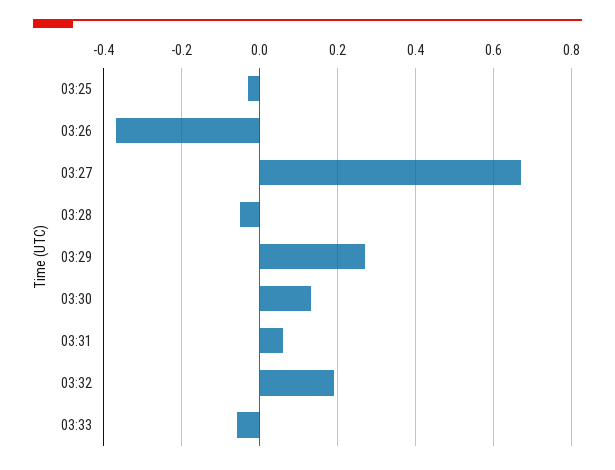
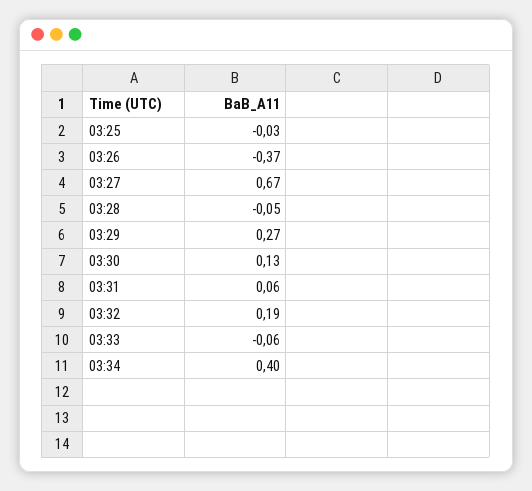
03:34: none -> 0.4

